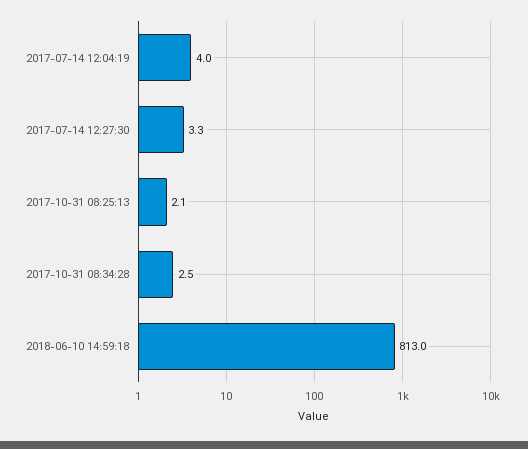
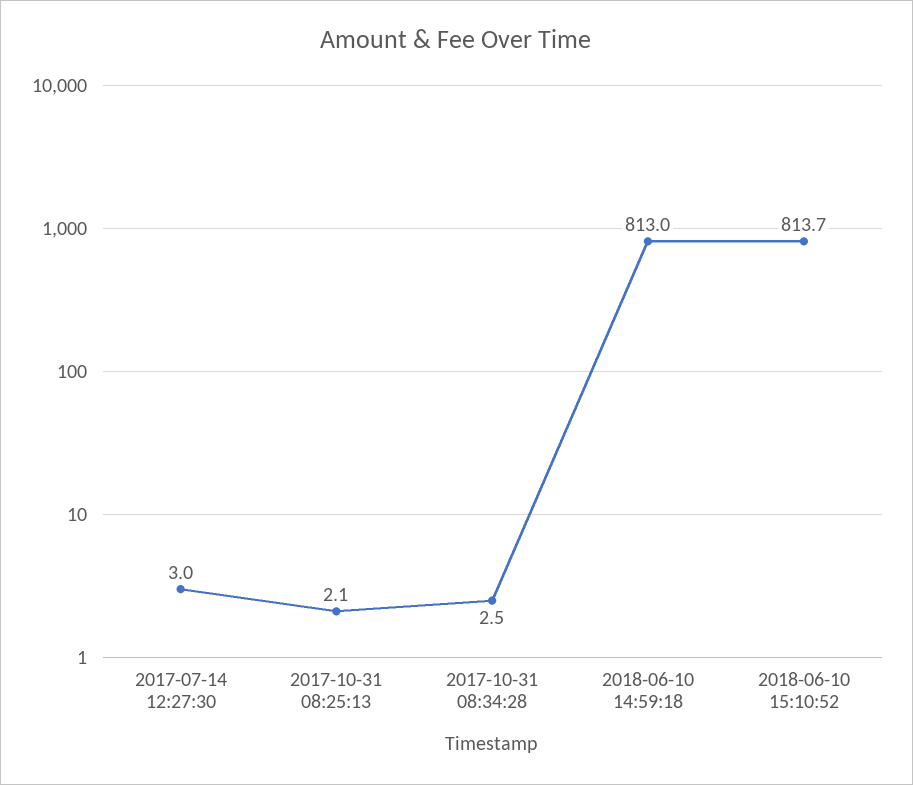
2017-07-14 12:04:19: 4 -> none
2017-07-14 12:27:30: 3.3 -> 3
2018-06-10 15:10:52: none -> 813.7

